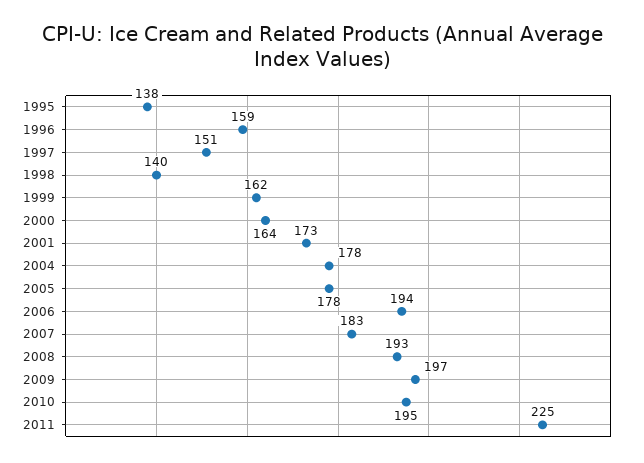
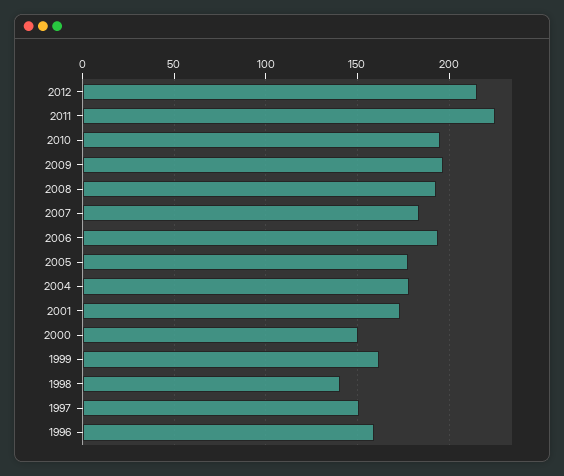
1995: 138 -> none
2000: 164 -> 150
2012: none -> 215

